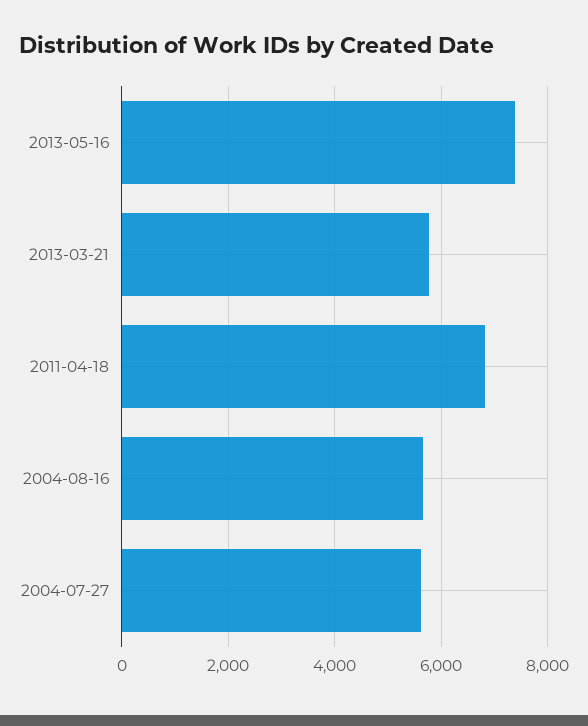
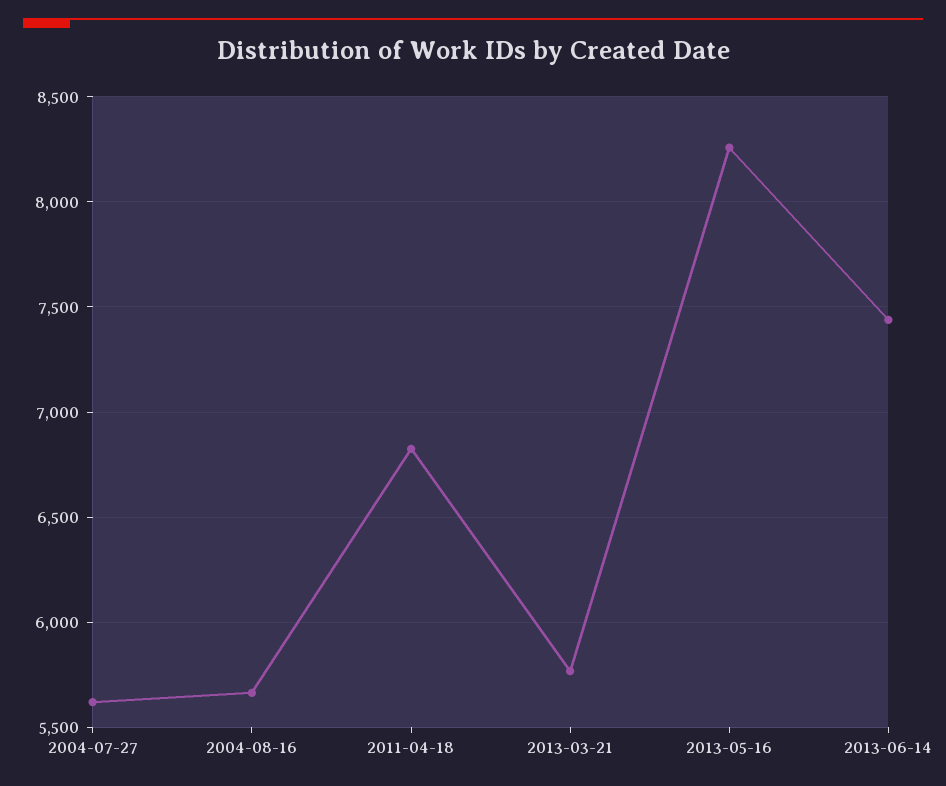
2013-05-16: 7400 -> 8250
2013-06-14: none -> 7450

